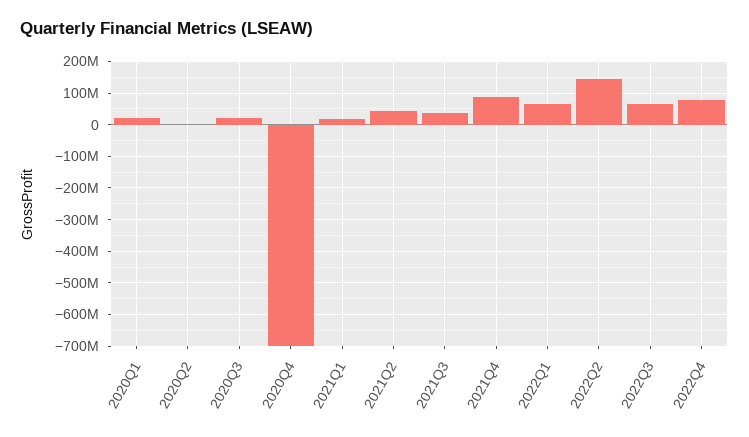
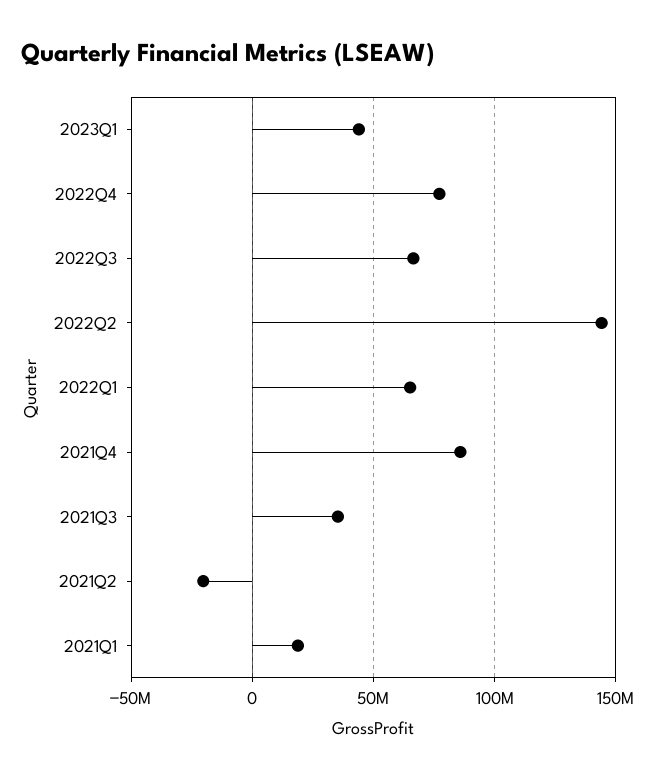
2020Q1: 20000000 -> none
2020Q2: 0 -> none
2020Q3: 20000000 -> none
2020Q4: -700000000 -> none
2021Q2: 40000000 -> -20000000
2023Q1: none -> 45000000

